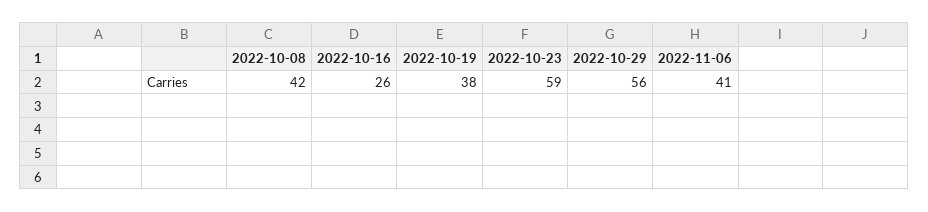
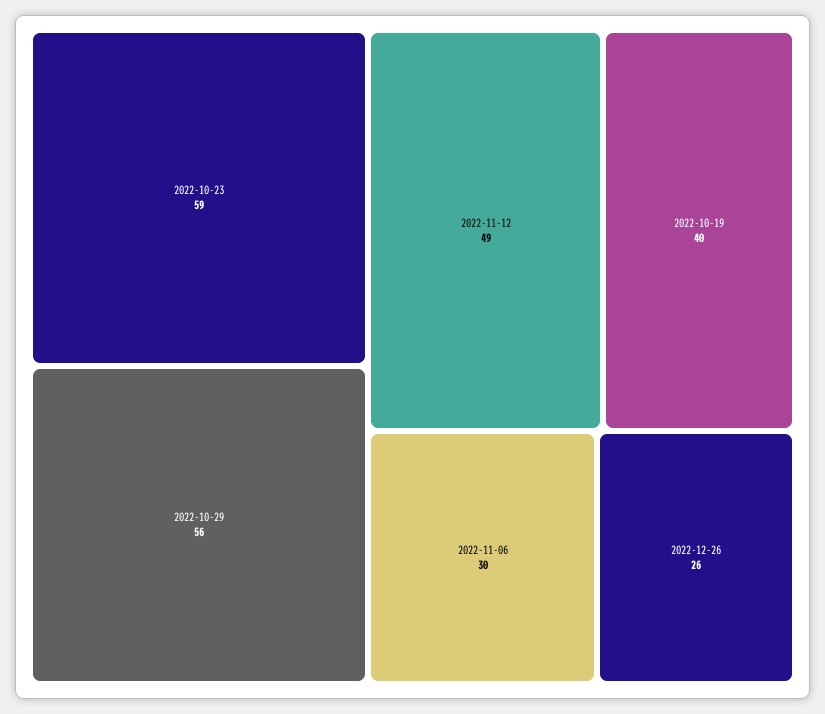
2022-10-08: 42 -> none
2022-10-16: 26 -> none
2022-10-19: 38 -> 40
2022-11-06: 41 -> 30
2022-11-12: none -> 49
2022-12-26: none -> 26

